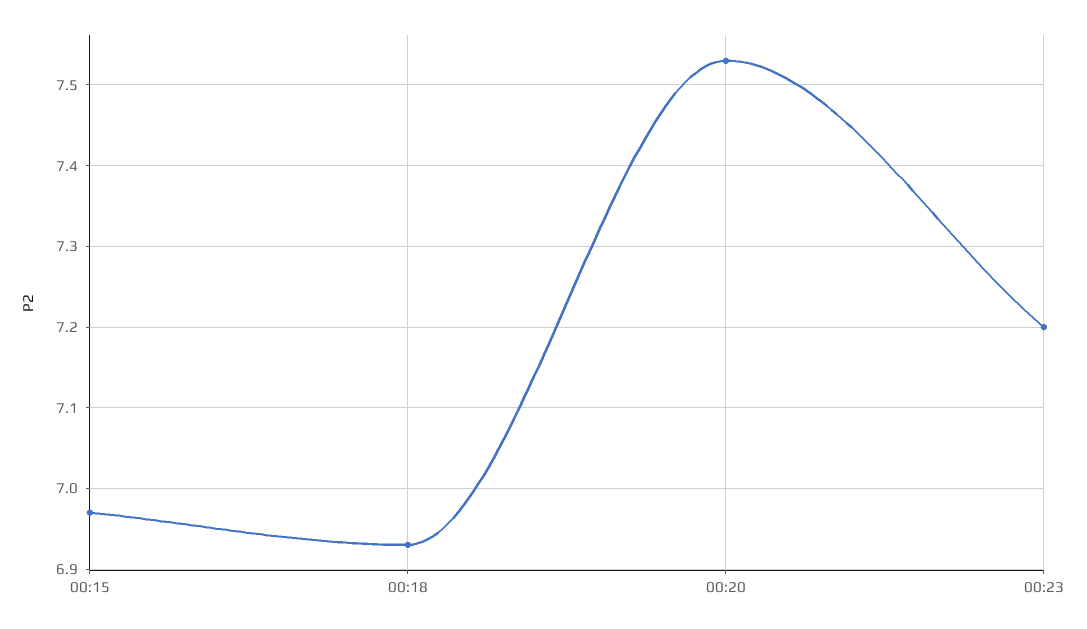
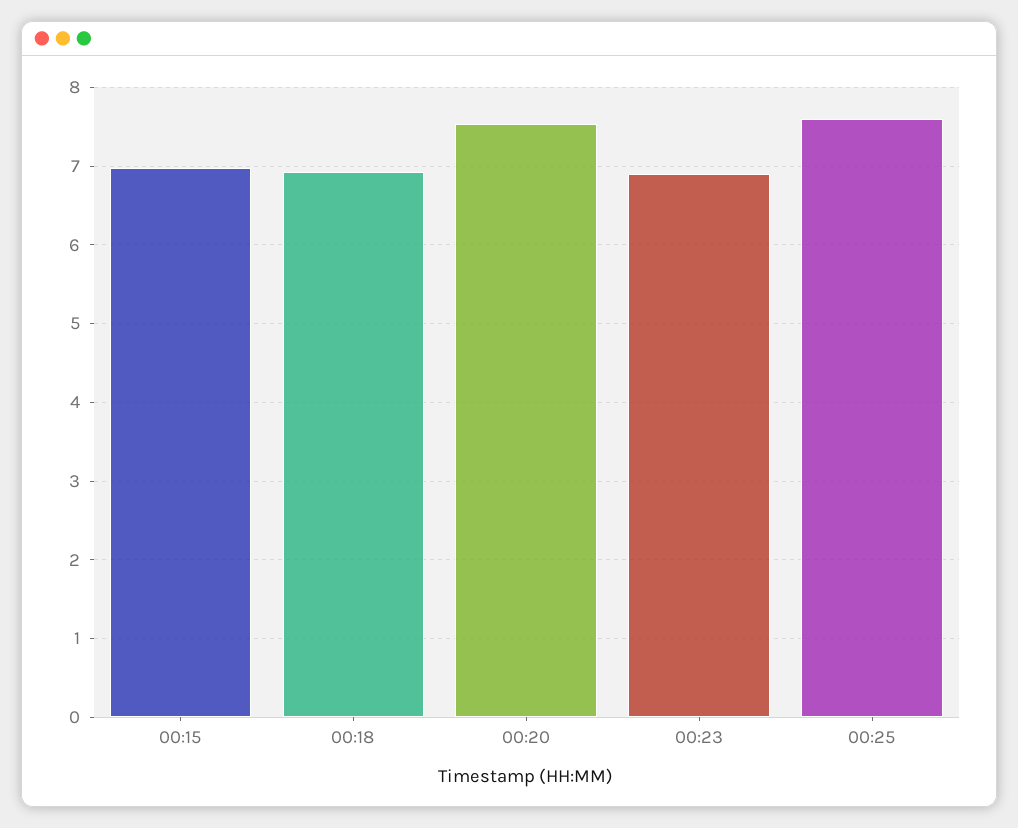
00:23: 7.2 -> 6.9
00:25: none -> 7.6

